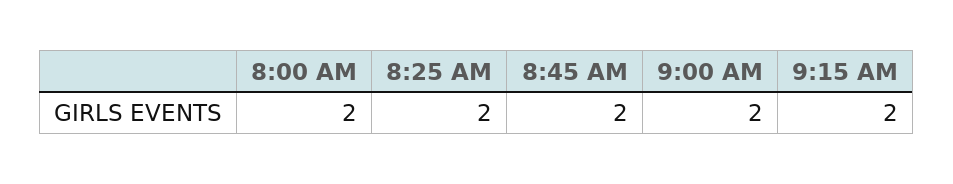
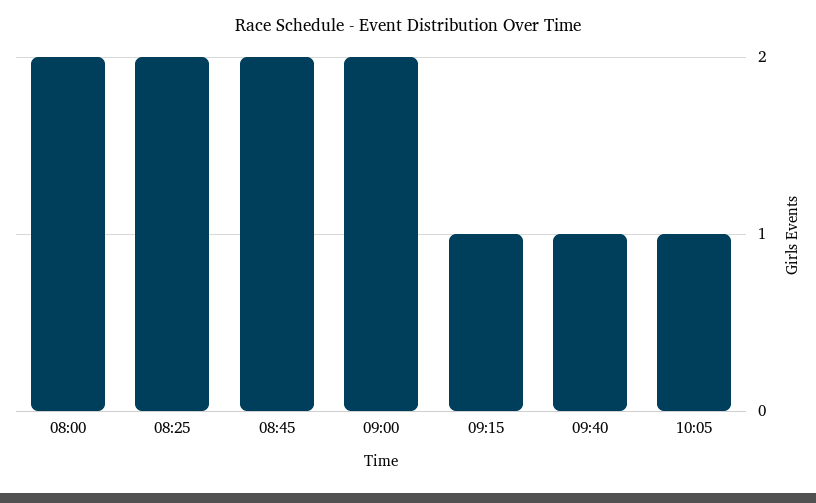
9:15 AM: 2 -> 1
09:40: none -> 1
10:05: none -> 1

